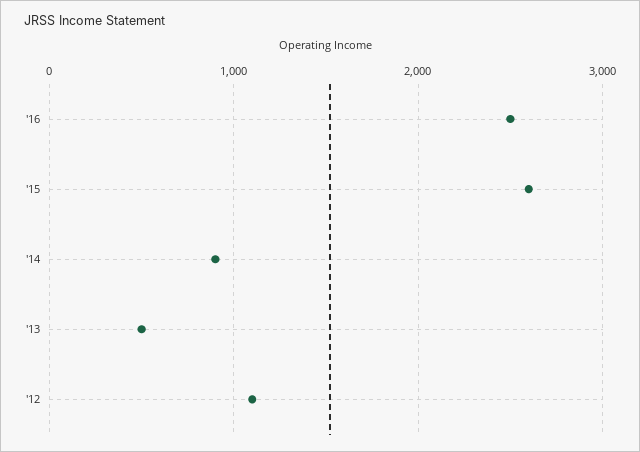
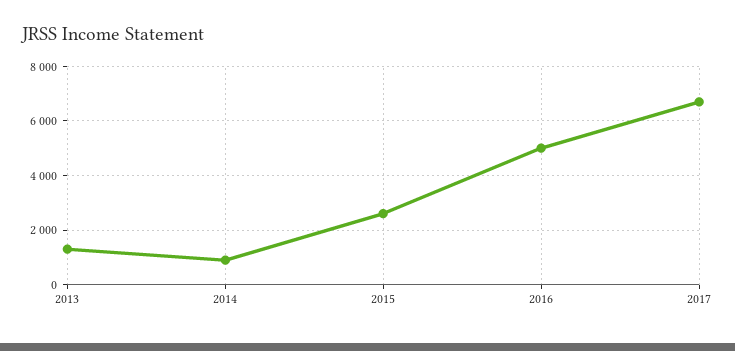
'16: 2500 -> 5000
'13: 500 -> 1250
'12: 1100 -> none
2017: none -> 6750

